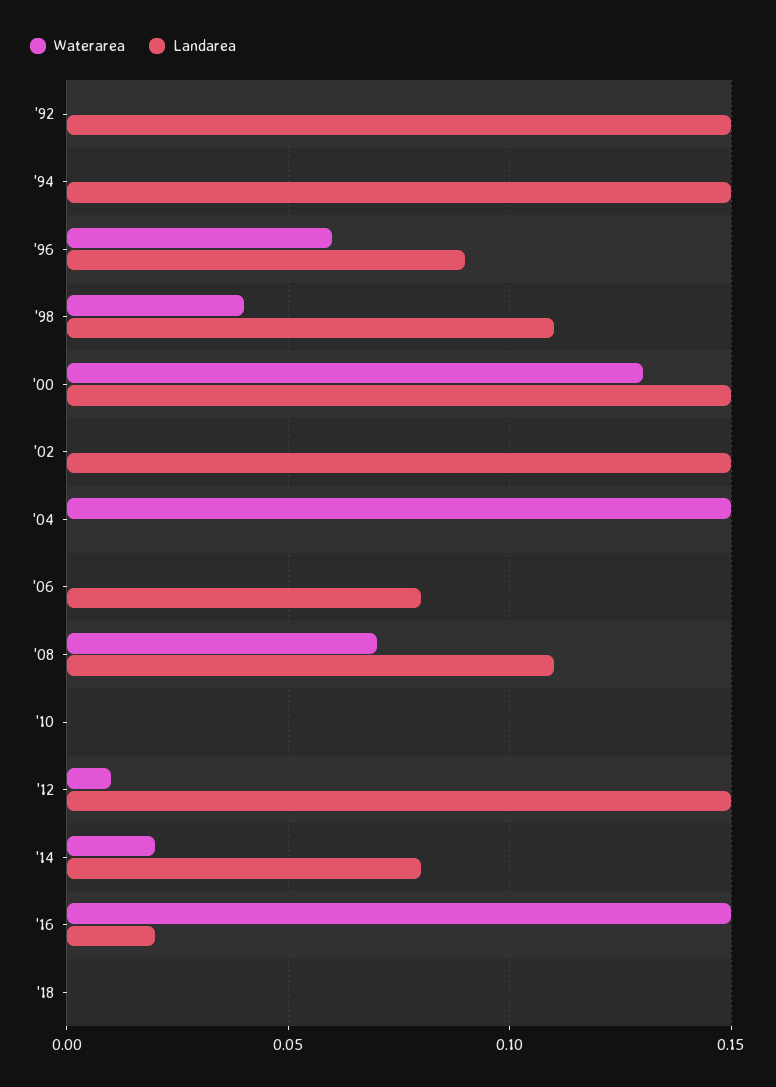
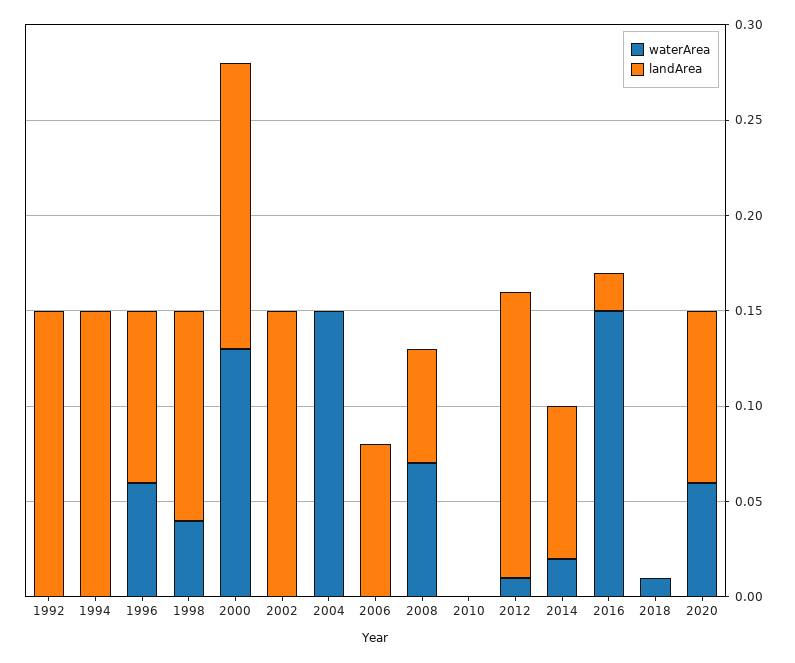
Landarea, '08: 0.11 -> 0.06
Waterarea, '18: 0 -> 0.01
Waterarea, 2020: none -> 0.06
Landarea, 2020: none -> 0.09

